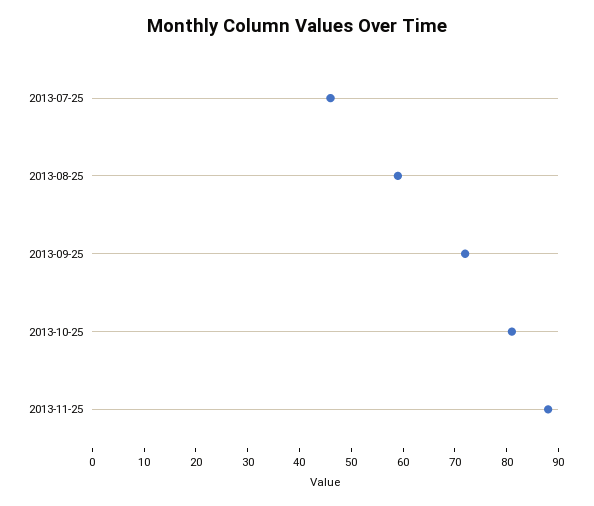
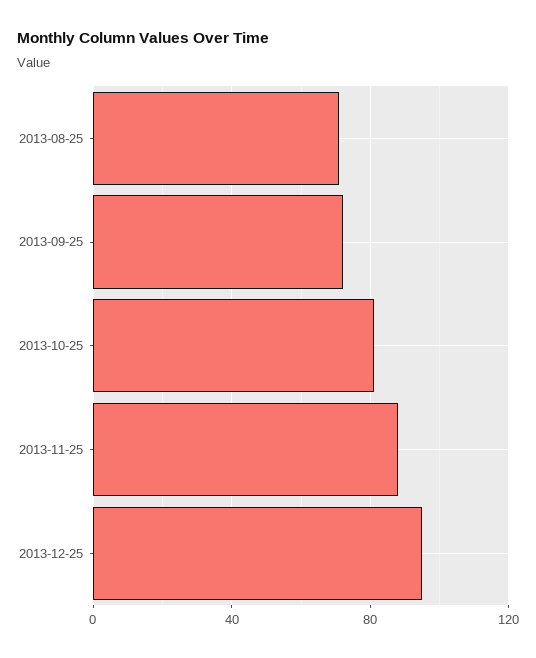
2013-07-25: 45 -> none
2013-08-25: 60 -> 70
2013-12-25: none -> 95

